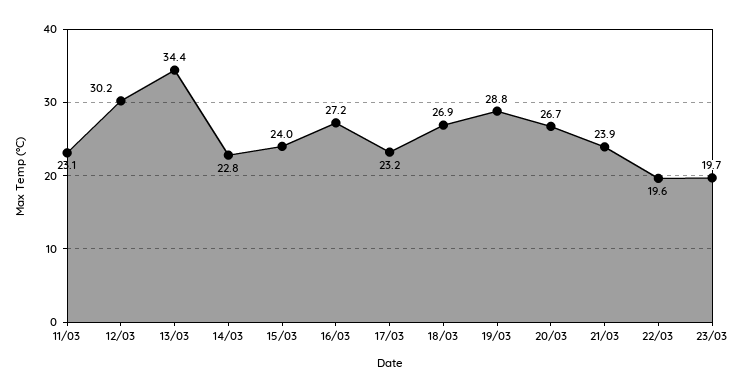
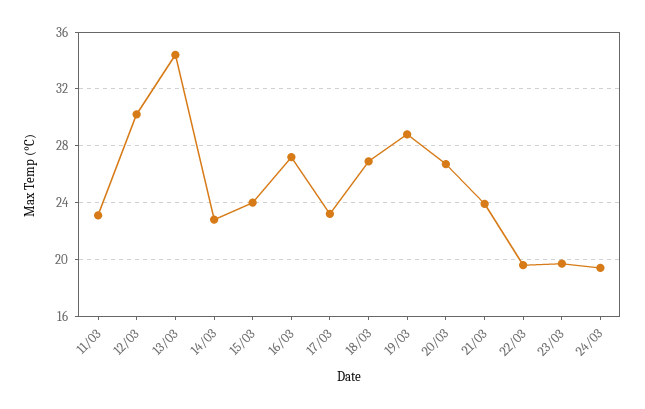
24/03: none -> 19.5

